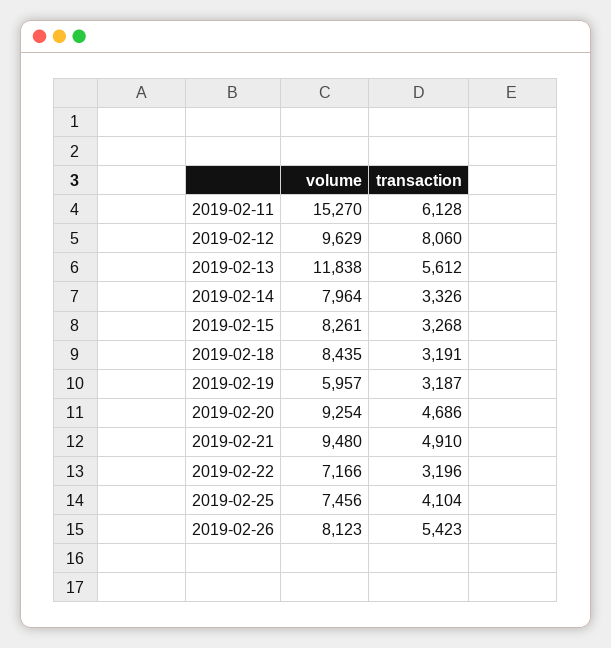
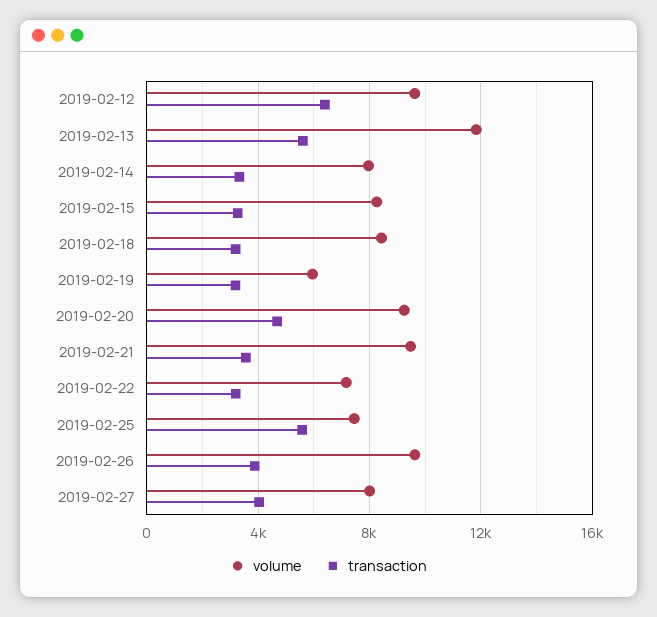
volume, 2019-02-11: 15270 -> none
transaction, 2019-02-11: 6128 -> none
transaction, 2019-02-12: 8060 -> 6500
transaction, 2019-02-21: 4910 -> 3500
transaction, 2019-02-25: 4104 -> 5500
volume, 2019-02-26: 8123 -> 9500
transaction, 2019-02-26: 5423 -> 4000
volume, 2019-02-27: none -> 8000
transaction, 2019-02-27: none -> 4000

